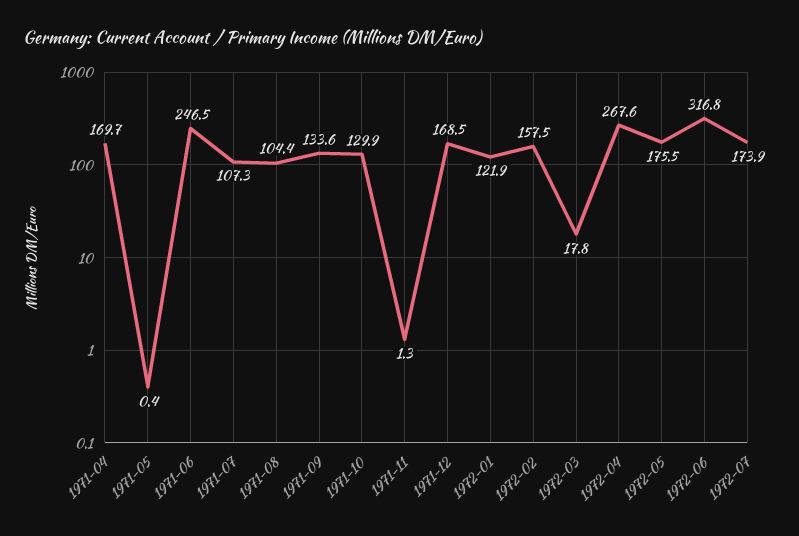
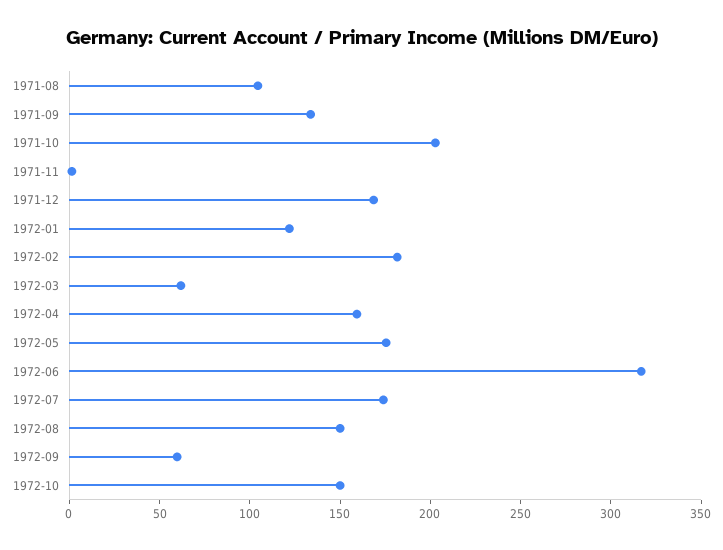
1971-04: 169.7 -> none
1971-05: 0.4 -> none
1971-06: 246.5 -> none
1971-07: 107.3 -> none
1971-10: 129.9 -> 200
1972-02: 157.5 -> 180
1972-03: 17.8 -> 60
1972-04: 267.6 -> 160
1972-08: none -> 150
1972-09: none -> 60
1972-10: none -> 150

